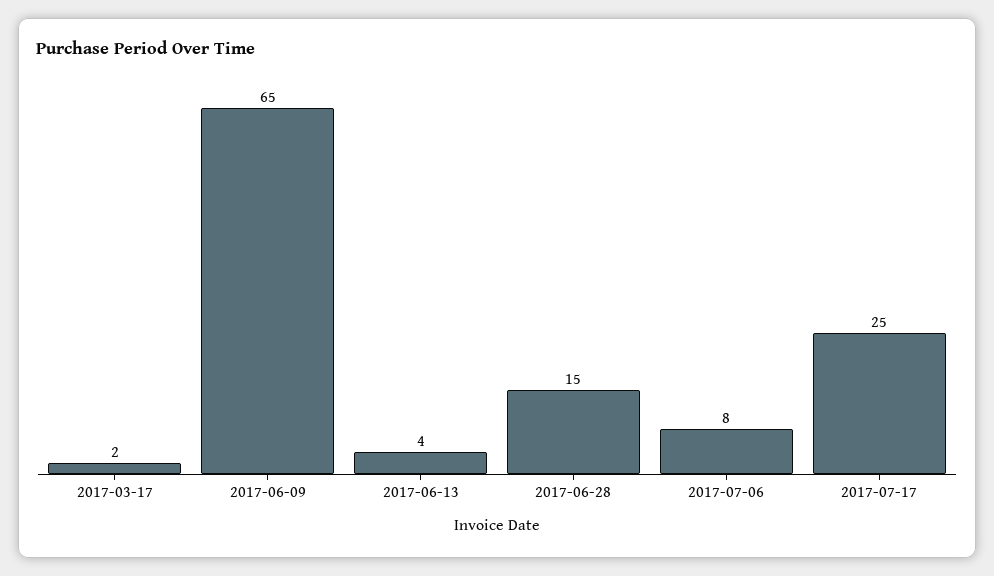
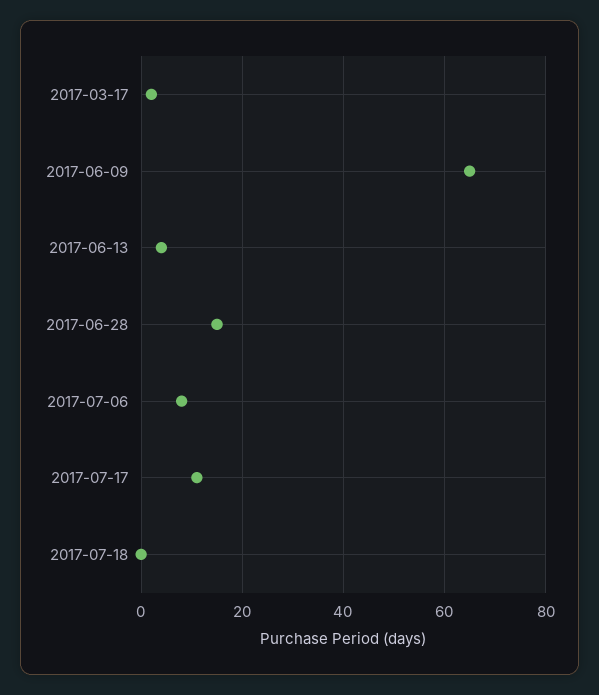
2017-07-17: 25 -> 10
2017-07-18: none -> 0

